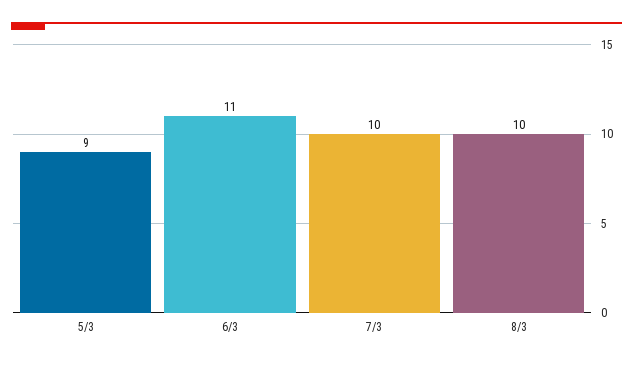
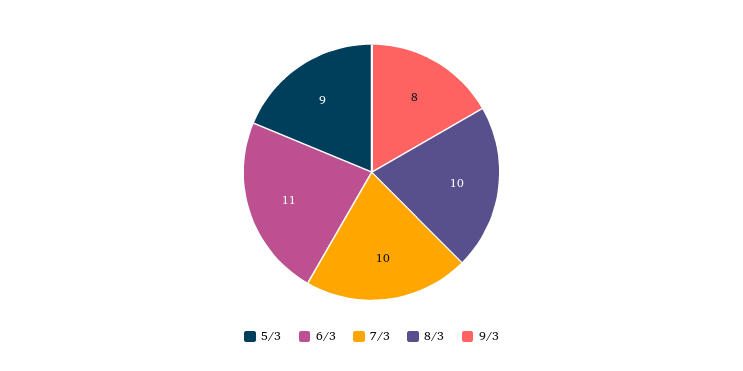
9/3: none -> 8

